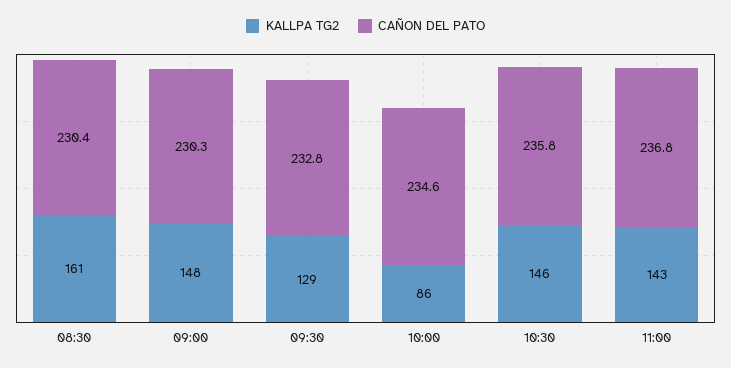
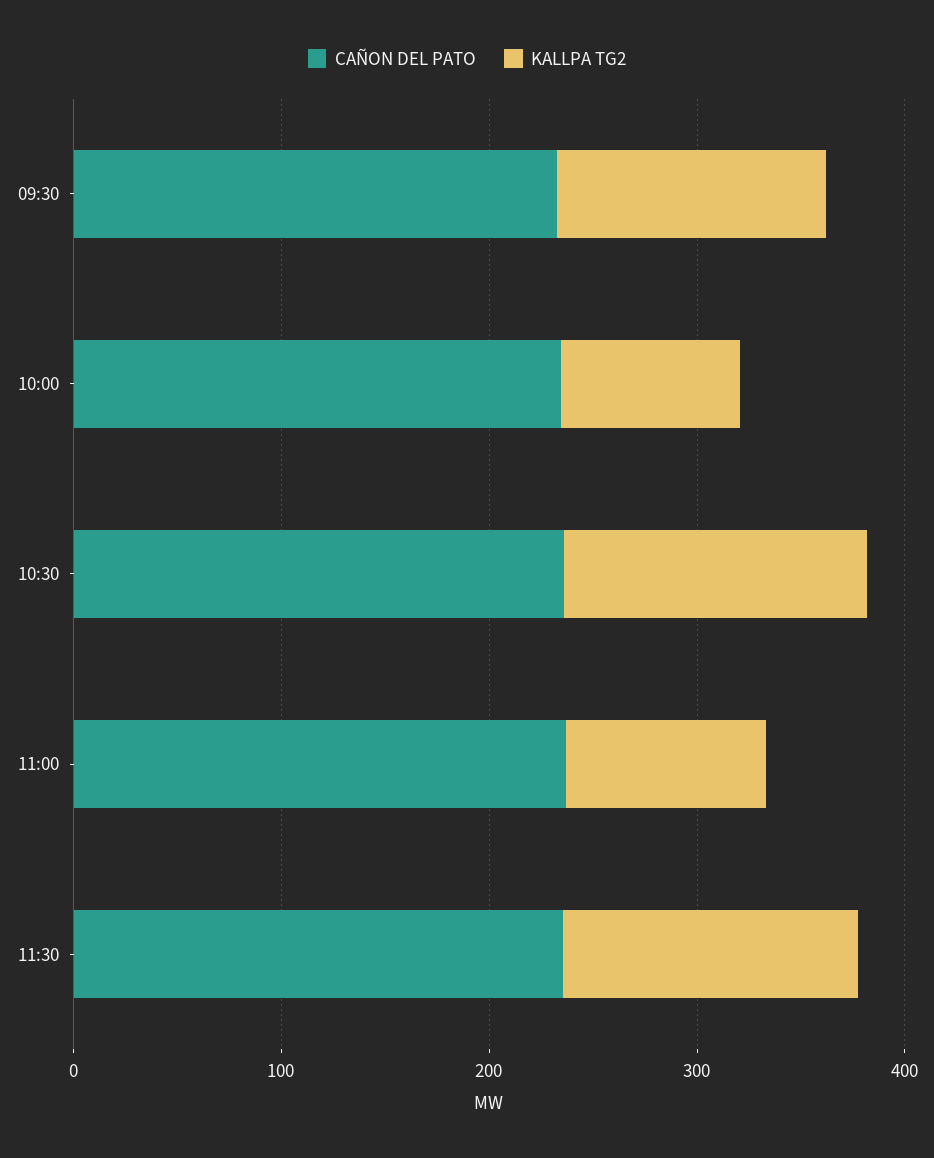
KALLPA TG2, 08:30: 161 -> none
CAÑON DEL PATO, 08:30: 230.4 -> none
KALLPA TG2, 09:00: 148 -> none
CAÑON DEL PATO, 09:00: 230.3 -> none
KALLPA TG2, 11:00: 143 -> 100
CAÑON DEL PATO, 11:30: none -> 240
KALLPA TG2, 11:30: none -> 140

